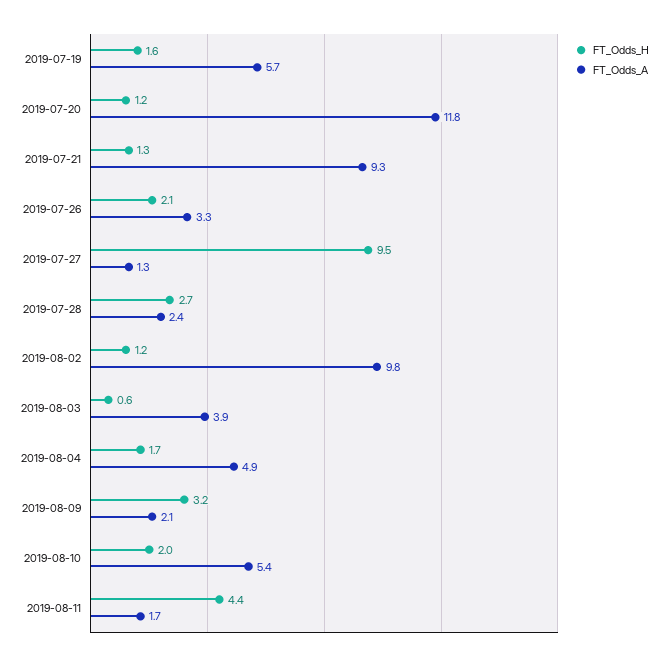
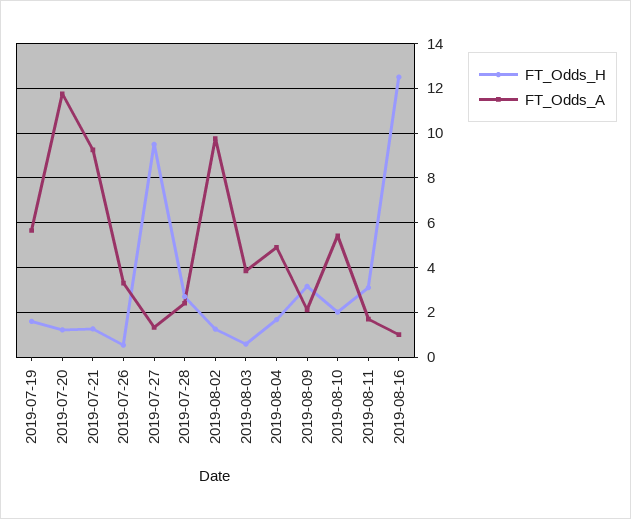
FT_Odds_H, 2019-07-26: 2.1 -> 0.5
FT_Odds_H, 2019-08-11: 4.4 -> 3
FT_Odds_H, 2019-08-16: none -> 12.5
FT_Odds_A, 2019-08-16: none -> 1

